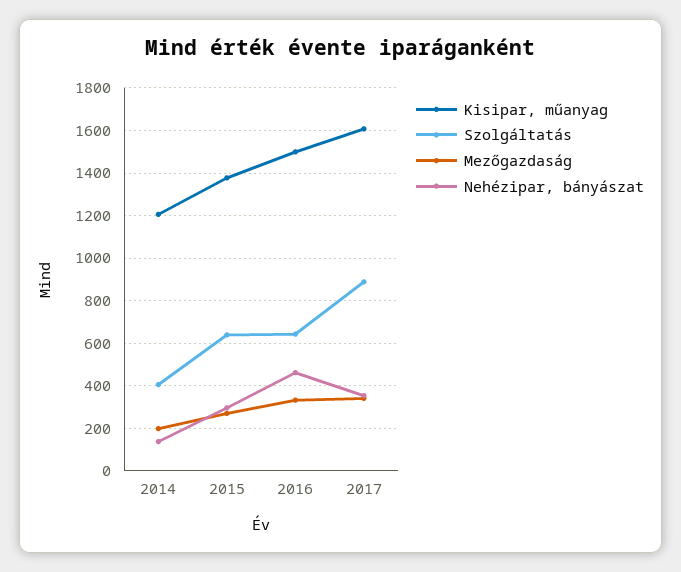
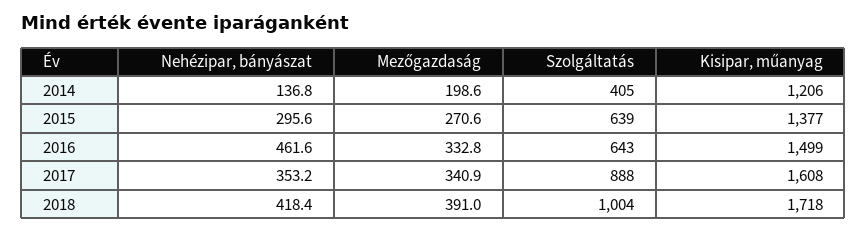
Nehézipar, bányászat, 2018: none -> 418.4
Mezőgazdaság, 2018: none -> 391
Szolgáltatás, 2018: none -> 1004
Kisipar, műanyag, 2018: none -> 1718

